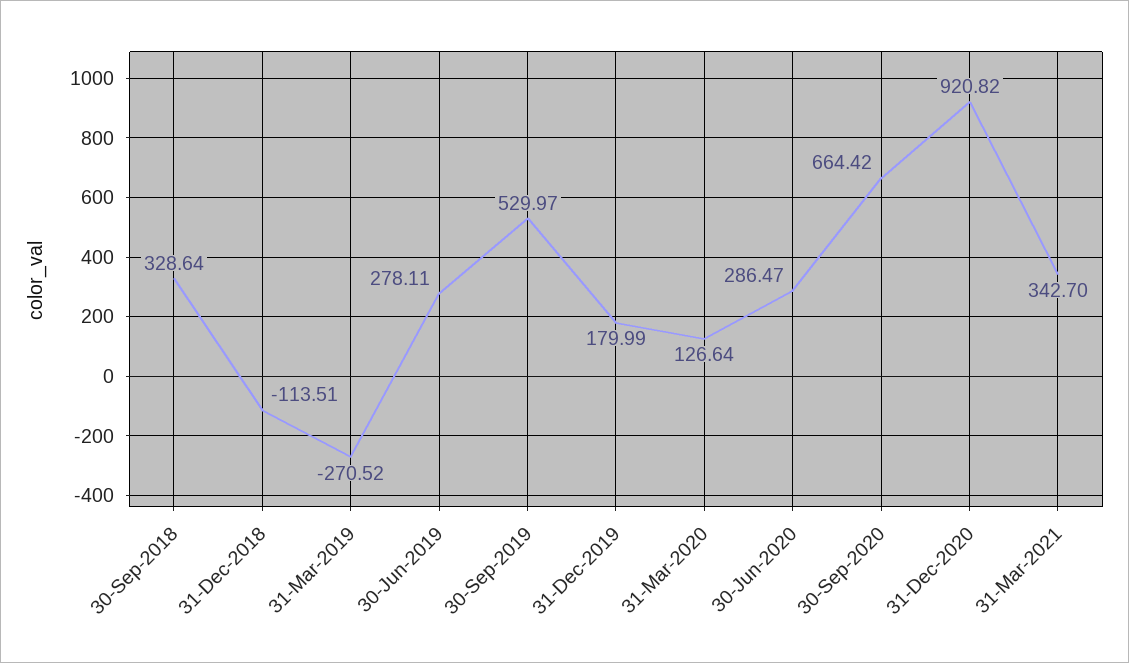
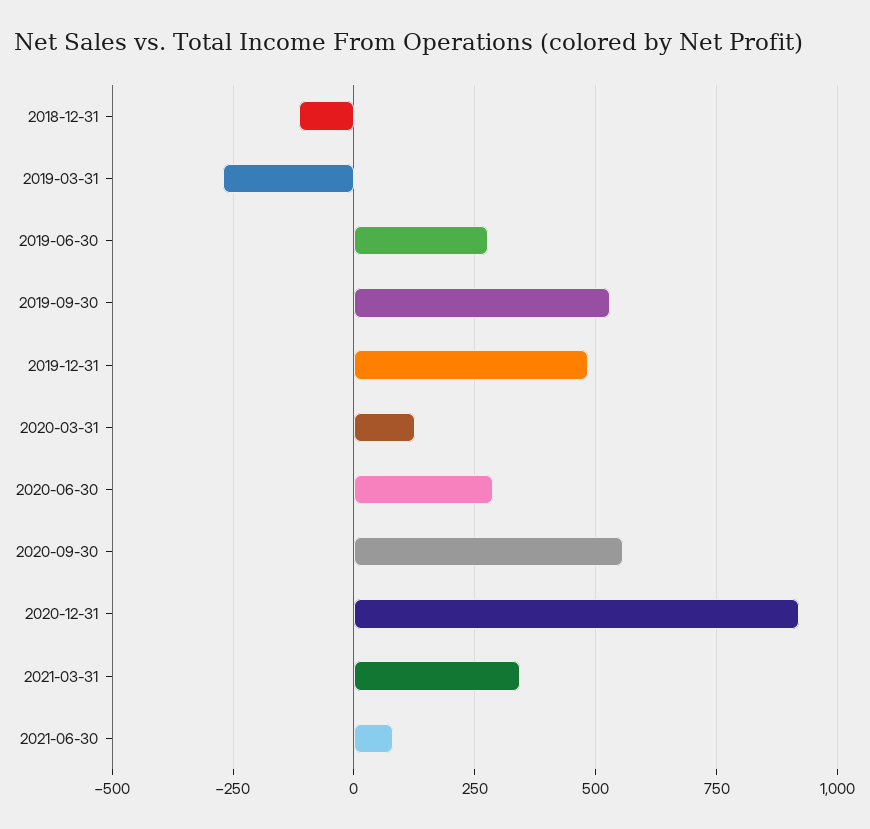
30-Sep-2018: 328.64 -> none
31-Dec-2019: 179.99 -> 475
30-Sep-2020: 664.42 -> 550
2021-06-30: none -> 75

